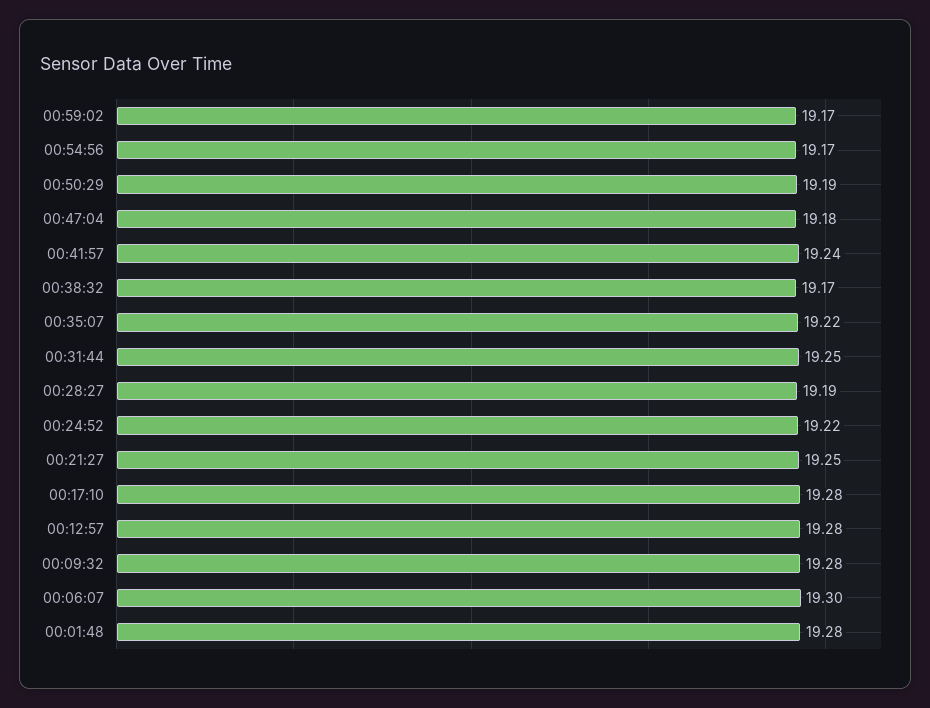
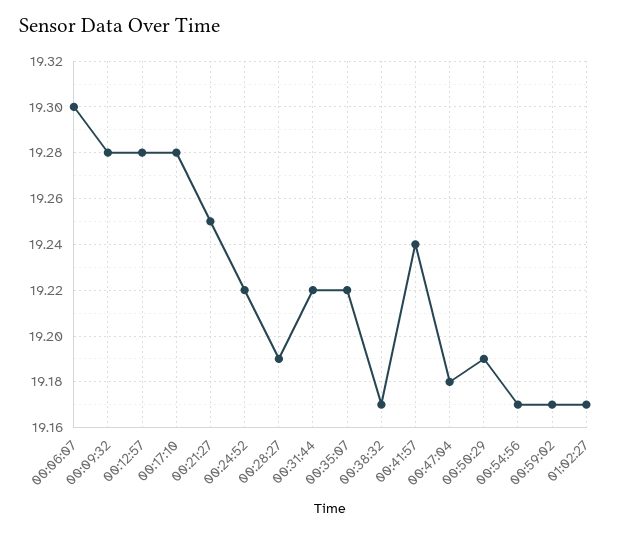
00:31:44: 19.25 -> 19.22
00:01:48: 19.28 -> none
01:02:27: none -> 19.17

